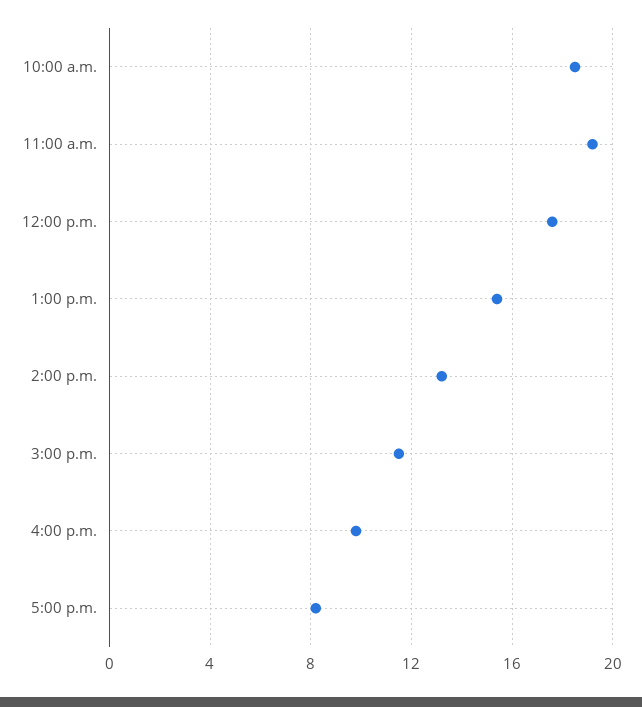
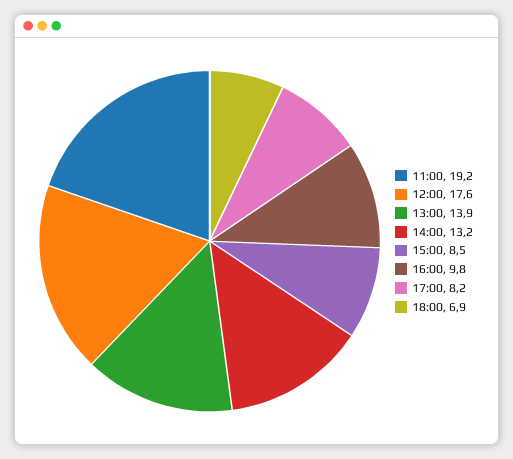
10:00 a.m.: 18.5 -> none
1:00 p.m.: 15.5 -> 13.9
3:00 p.m.: 11.5 -> 8.5
18:00: none -> 6.9

